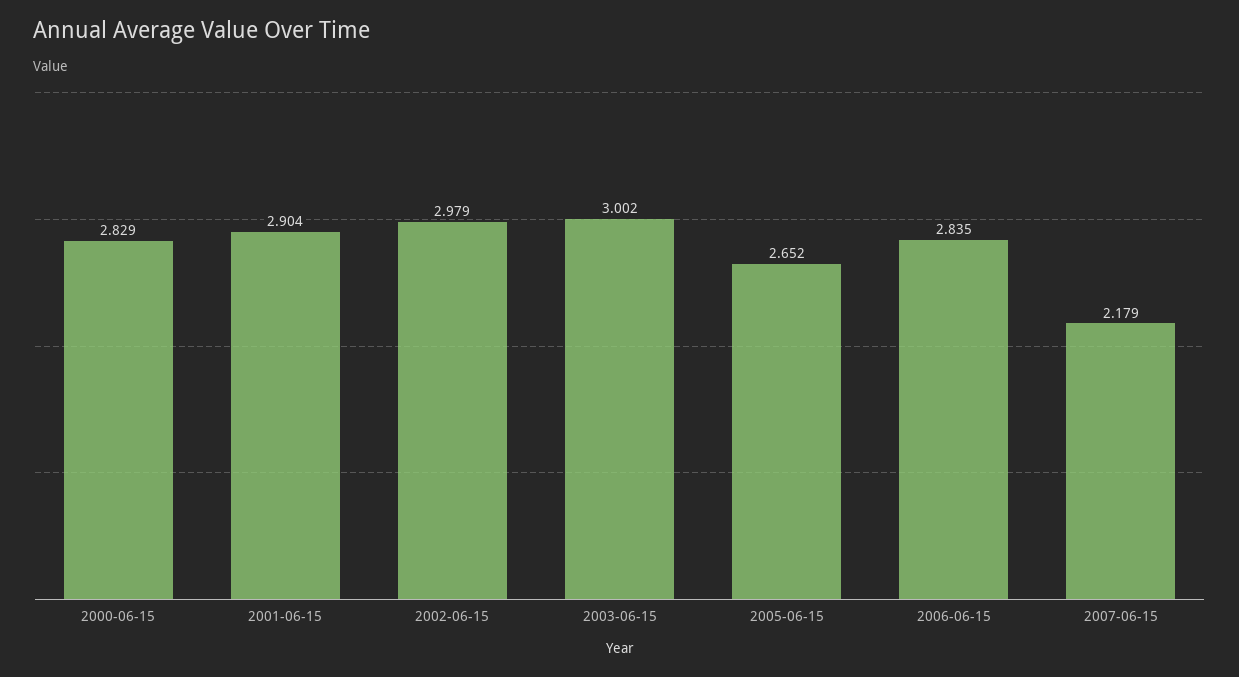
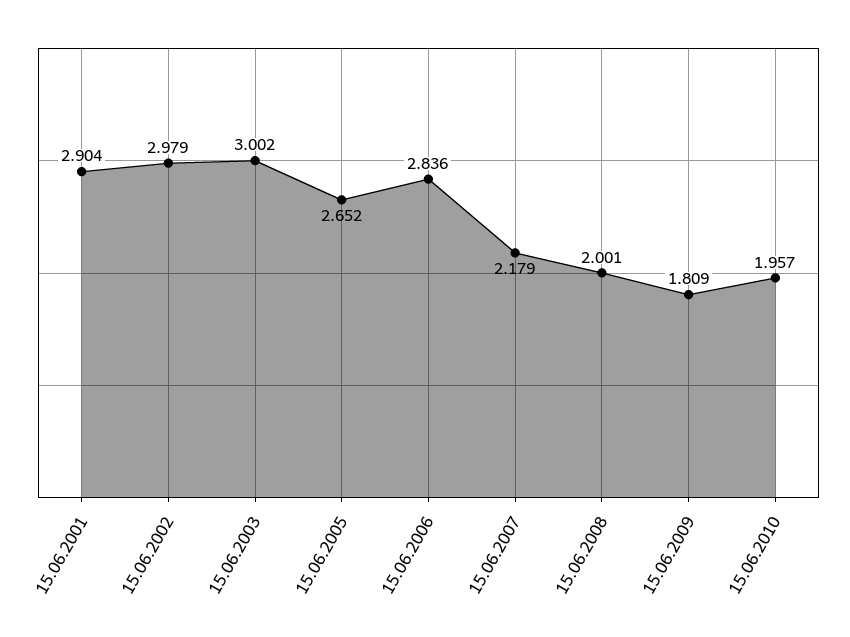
2000-06-15: 2.829 -> none
2006-06-15: 2.835 -> 2.836
15.06.2008: none -> 2.001
15.06.2009: none -> 1.809
15.06.2010: none -> 1.957

